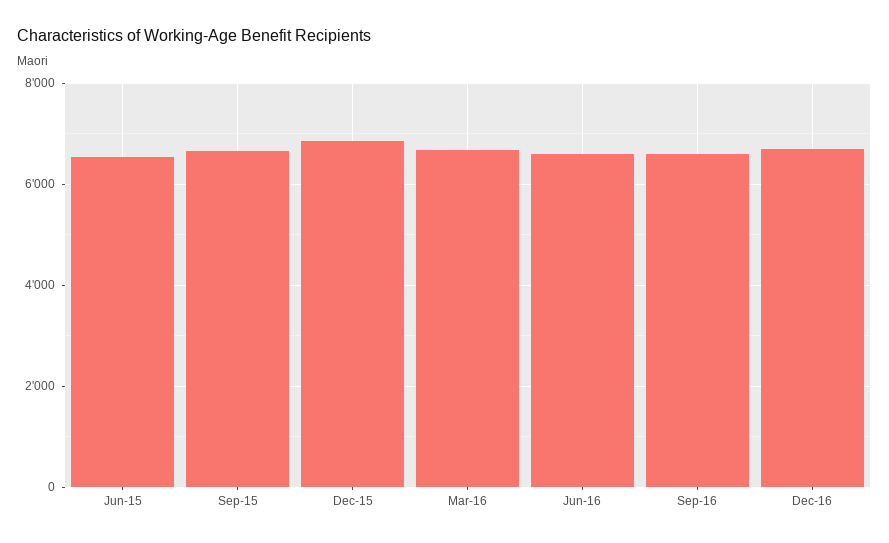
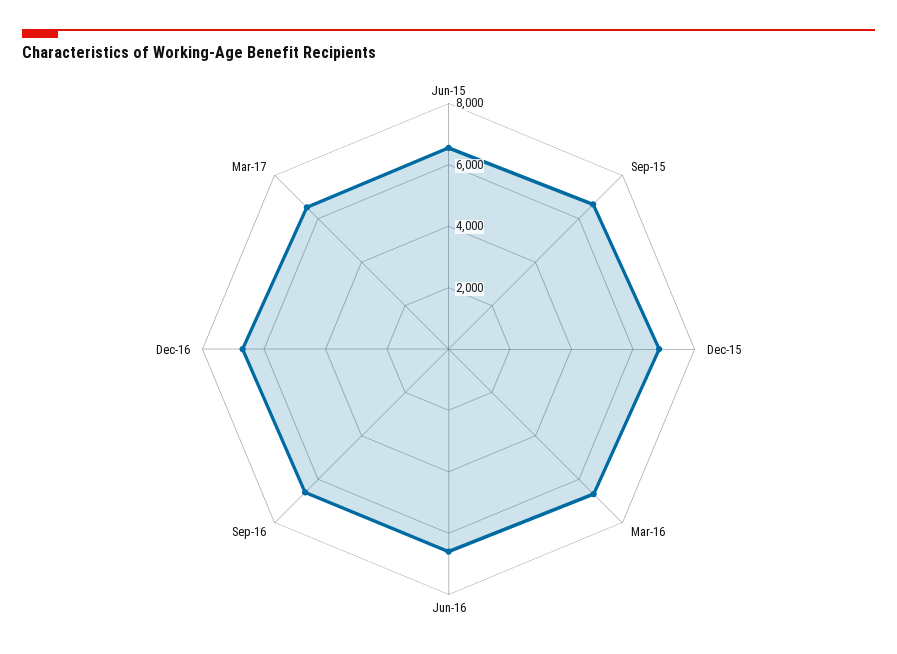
Mar-17: none -> 6500

